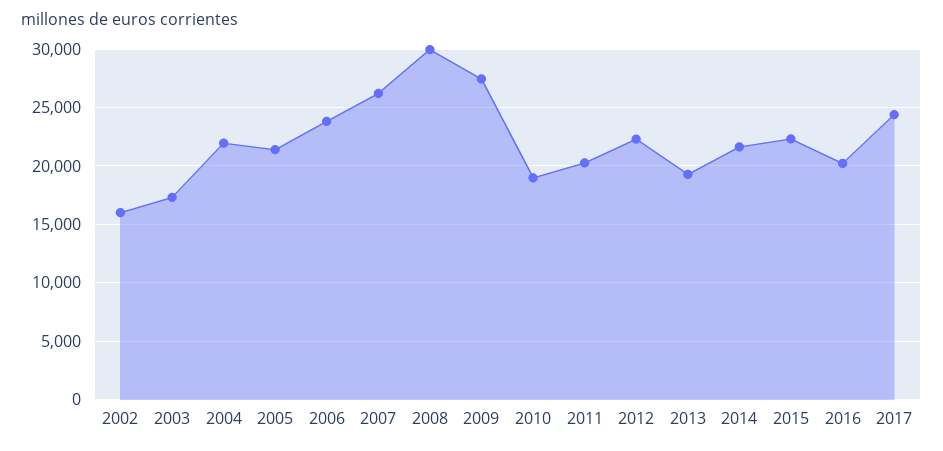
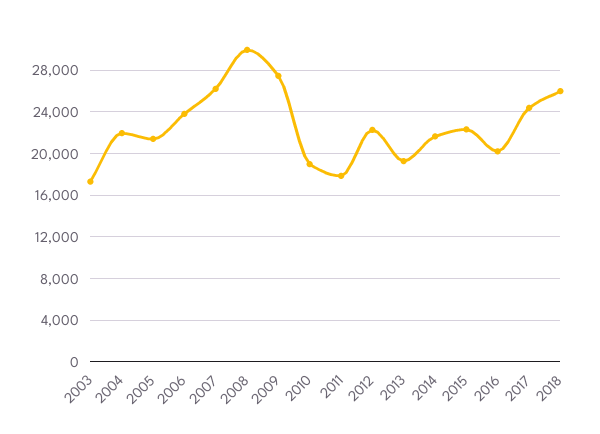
2002: 16000 -> none
2011: 20000 -> 18000
2018: none -> 26000

